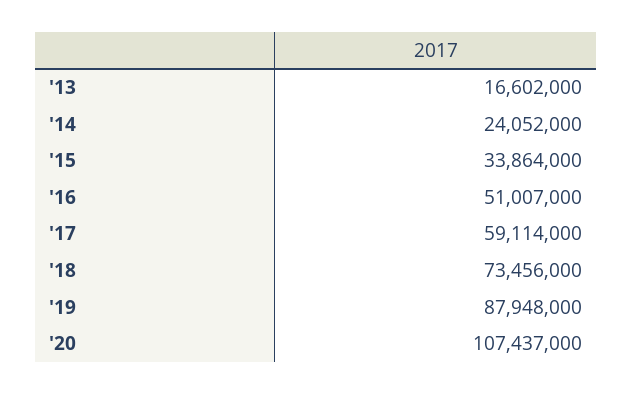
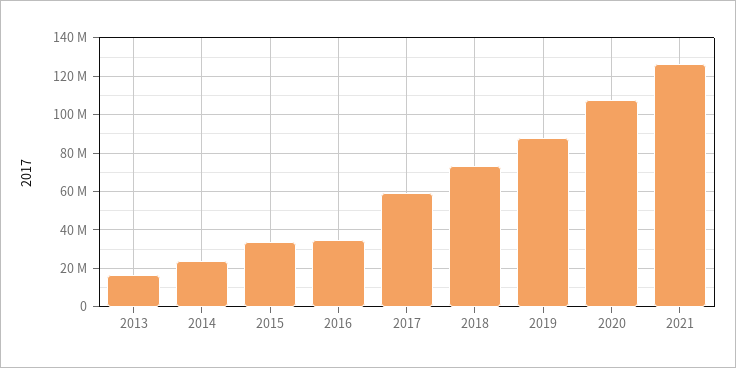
'16: 51007000 -> 35000000
2021: none -> 125000000

